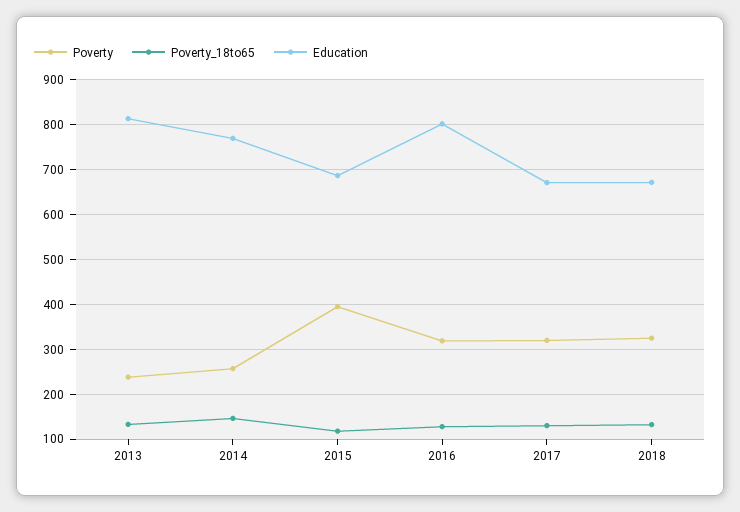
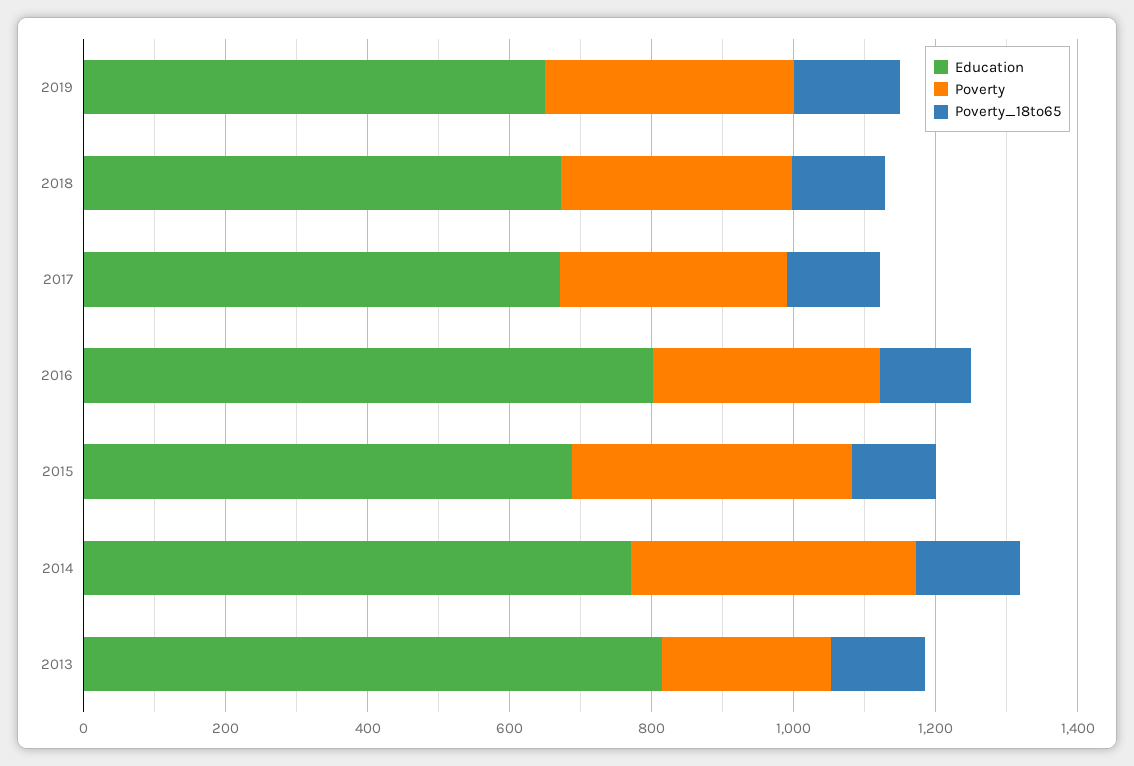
Poverty, 2014: 260 -> 400
Education, 2019: none -> 650
Poverty, 2019: none -> 350
Poverty_18to65, 2019: none -> 150

